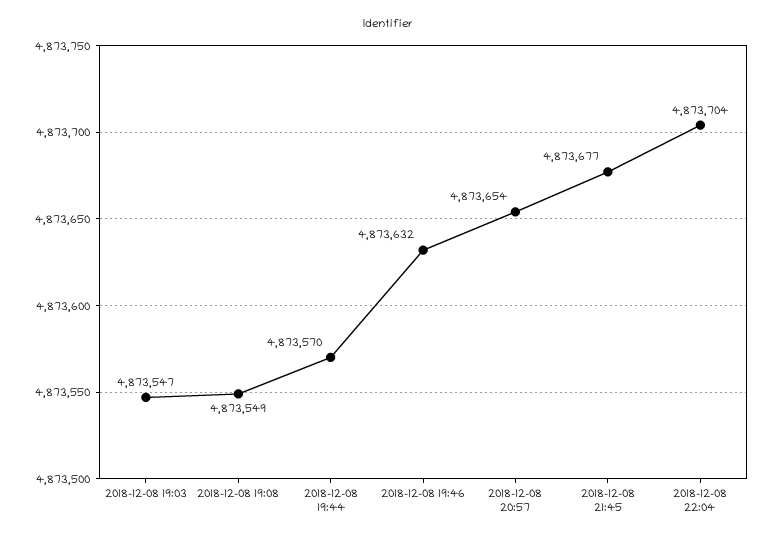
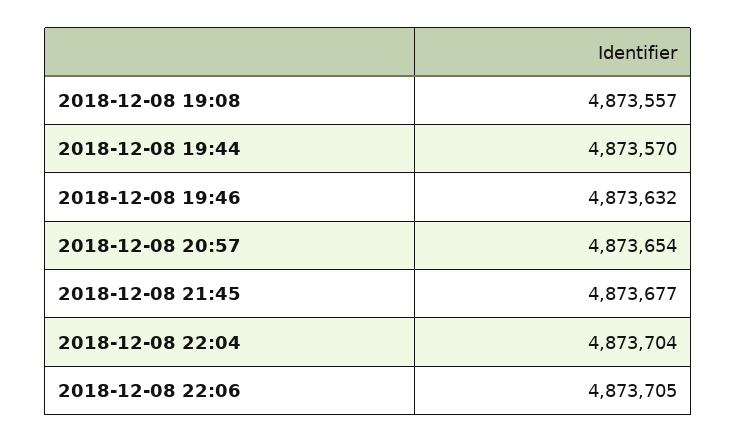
2018-12-08 19:03: 4873547 -> none
2018-12-08 19:08: 4873549 -> 4873557
2018-12-08 22:06: none -> 4873705

